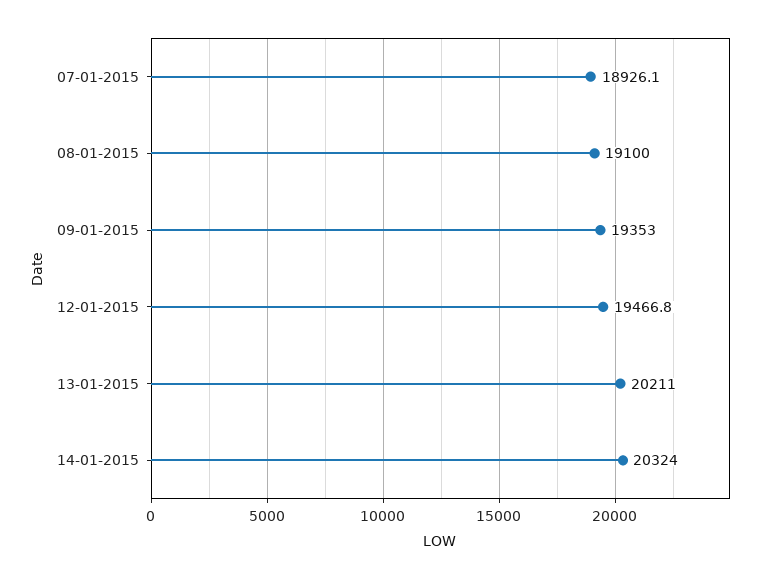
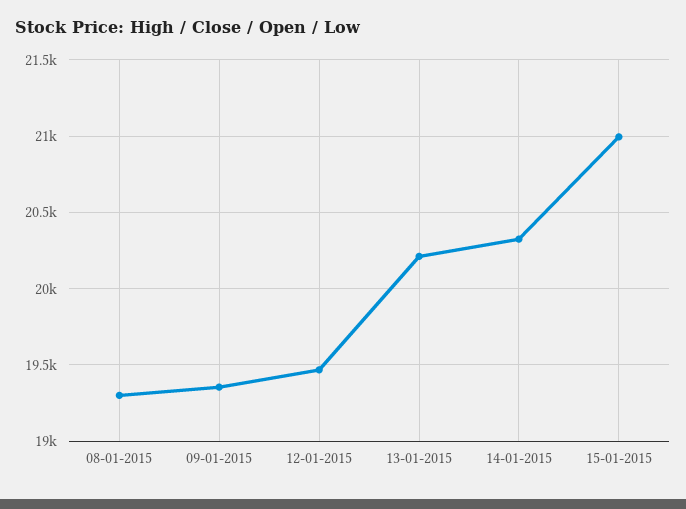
07-01-2015: 18926.1 -> none
08-01-2015: 19100 -> 19300
15-01-2015: none -> 21000

